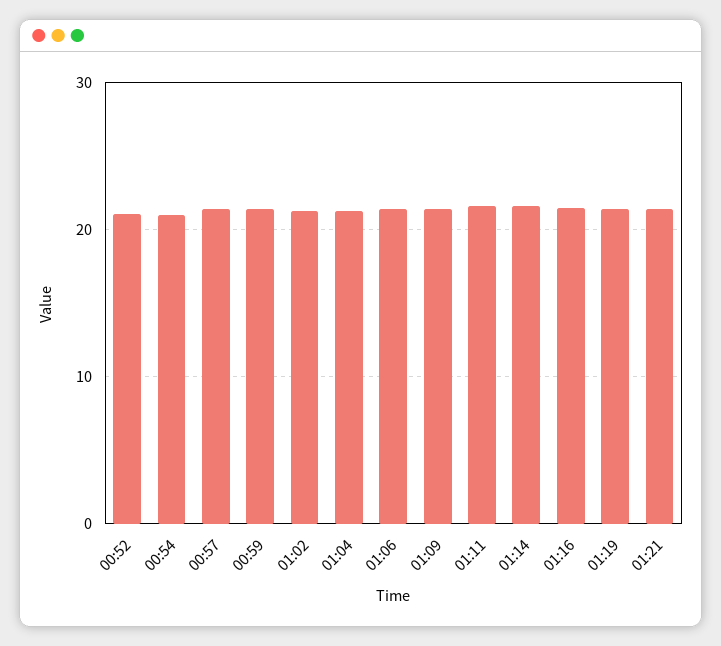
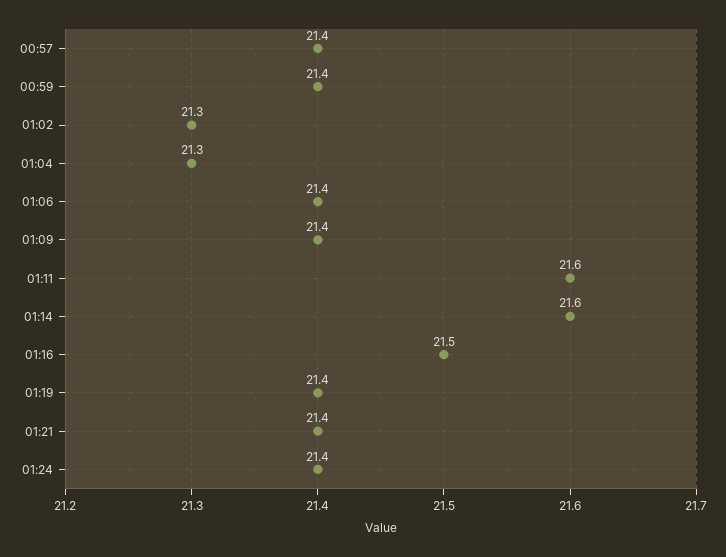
00:52: 21 -> none
00:54: 21 -> none
01:24: none -> 21.4

